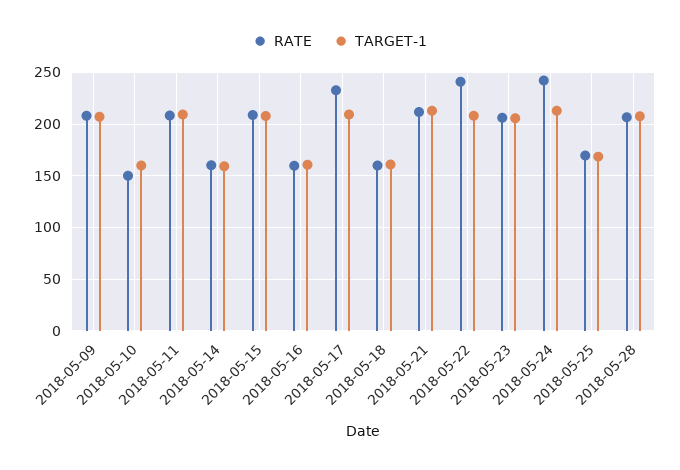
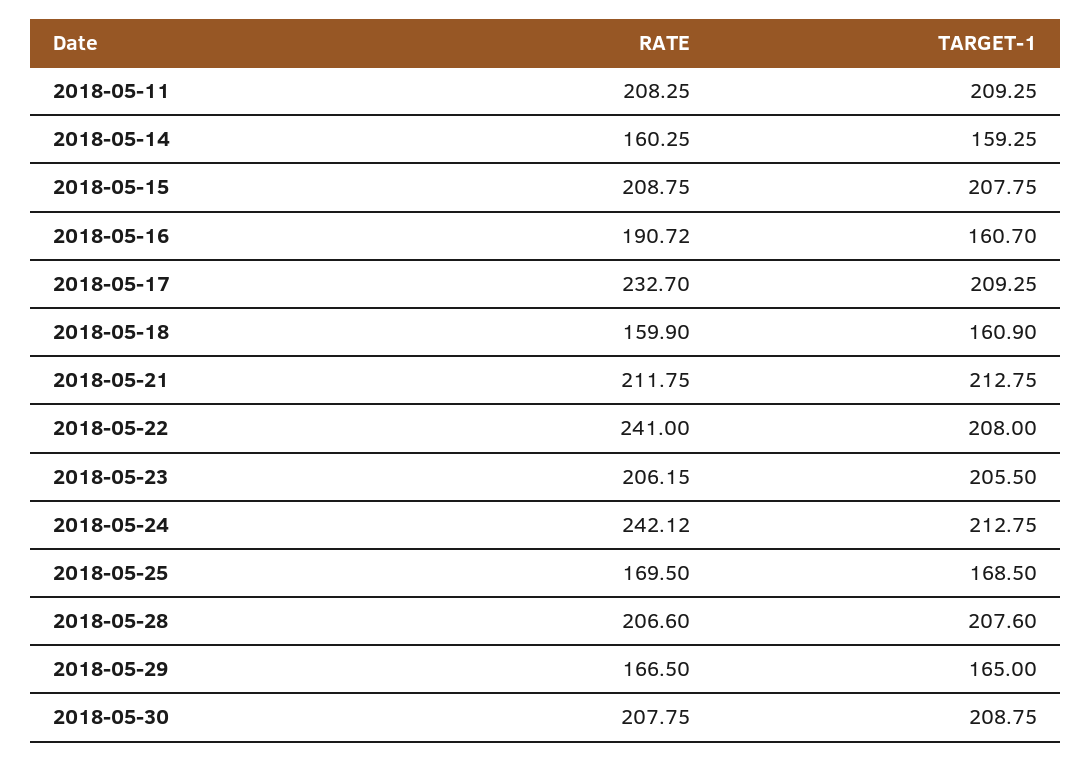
RATE, 2018-05-09: 210 -> none
TARGET-1, 2018-05-09: 210 -> none
RATE, 2018-05-10: 150 -> none
TARGET-1, 2018-05-10: 160 -> none
RATE, 2018-05-16: 160 -> 190.72
RATE, 2018-05-29: none -> 166.5
TARGET-1, 2018-05-29: none -> 165
RATE, 2018-05-30: none -> 207.75
TARGET-1, 2018-05-30: none -> 208.75

